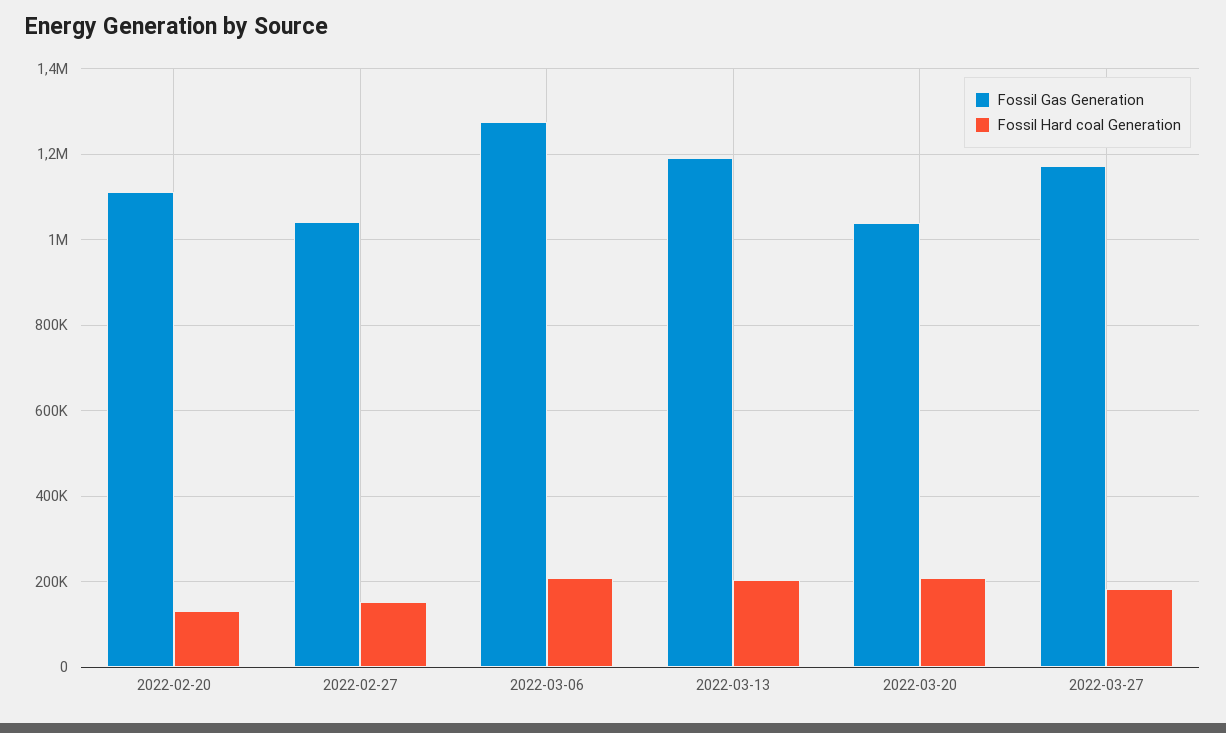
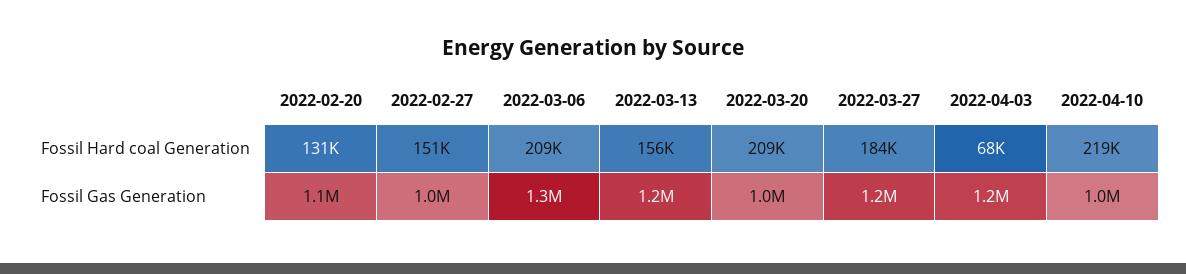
Fossil Hard coal Generation, 2022-03-13: 200000 -> 156000
Fossil Hard coal Generation, 2022-04-03: none -> 68000
Fossil Hard coal Generation, 2022-04-10: none -> 219000
Fossil Gas Generation, 2022-04-03: none -> 1200000
Fossil Gas Generation, 2022-04-10: none -> 1000000

